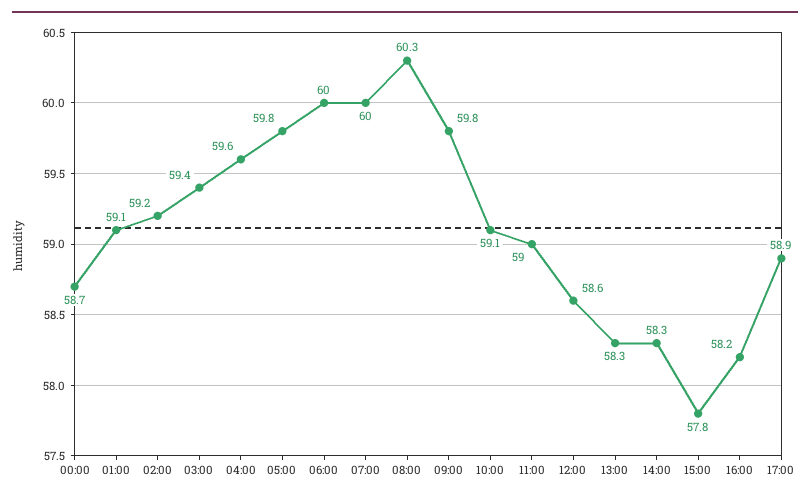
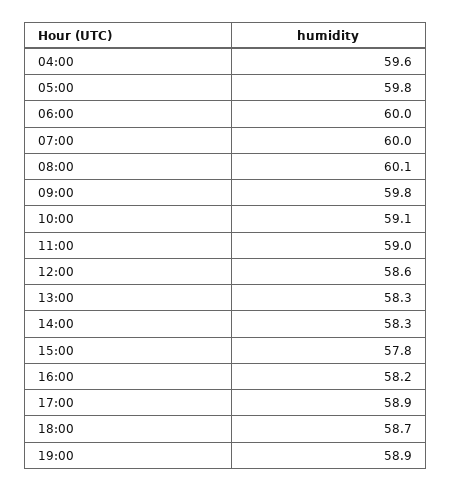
00:00: 58.7 -> none
01:00: 59.1 -> none
02:00: 59.2 -> none
03:00: 59.4 -> none
08:00: 60.3 -> 60.1
18:00: none -> 58.7
19:00: none -> 58.9

